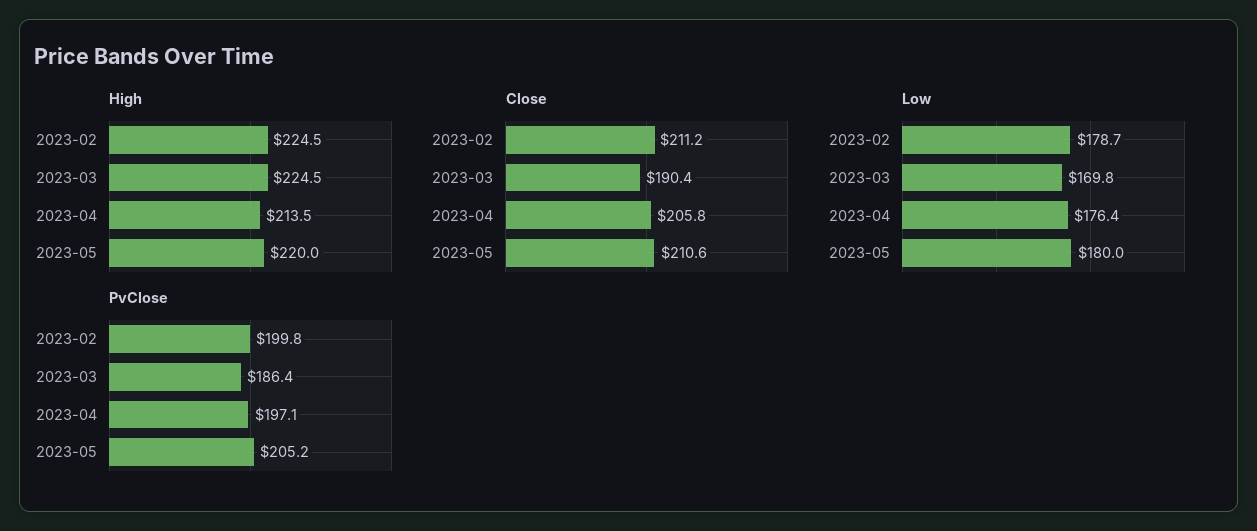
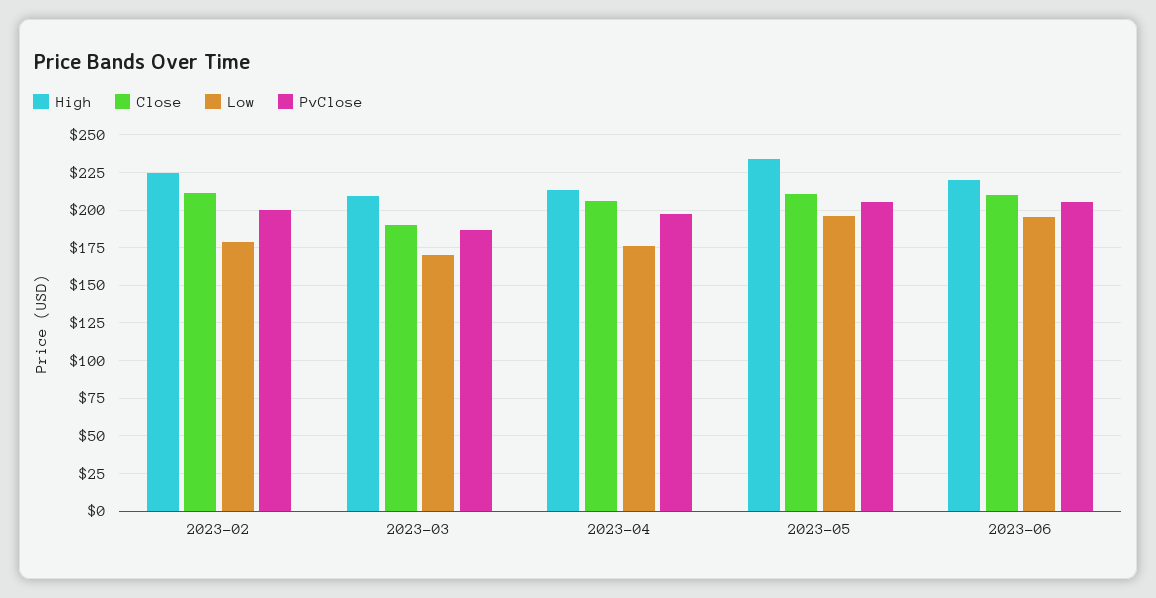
High, 2023-03: 224.5 -> 210
High, 2023-05: 220 -> 235
Low, 2023-05: 180 -> 195
High, 2023-06: none -> 220
Close, 2023-06: none -> 210
Low, 2023-06: none -> 195
PvClose, 2023-06: none -> 205

